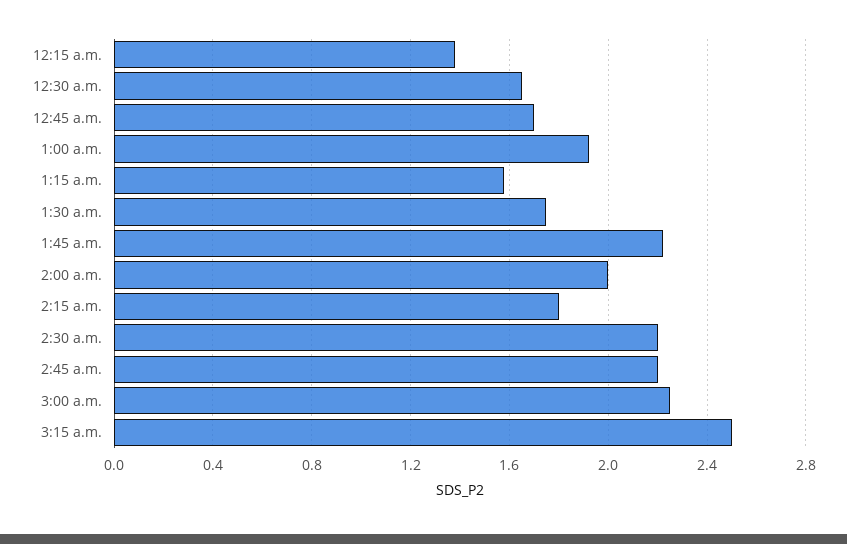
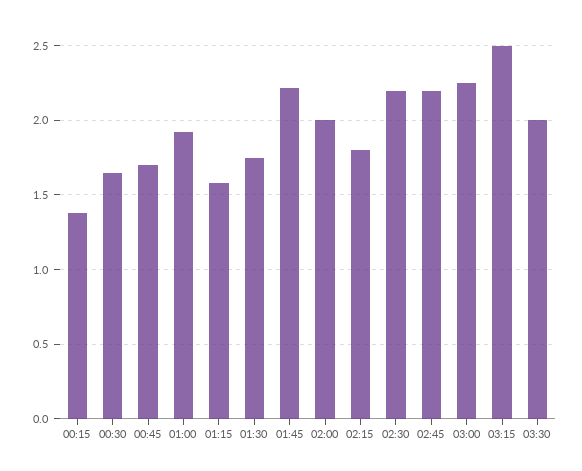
03:30: none -> 2

